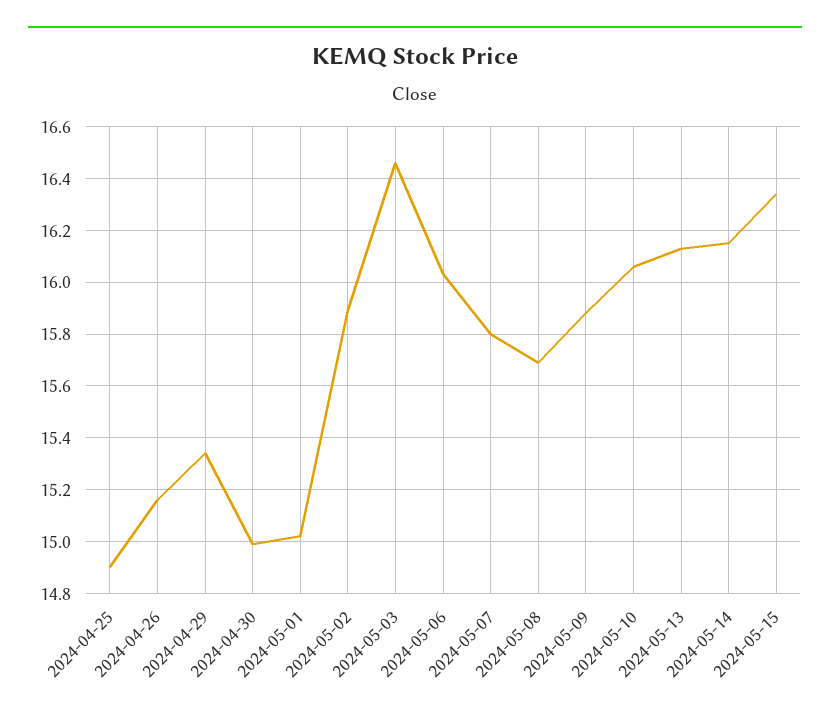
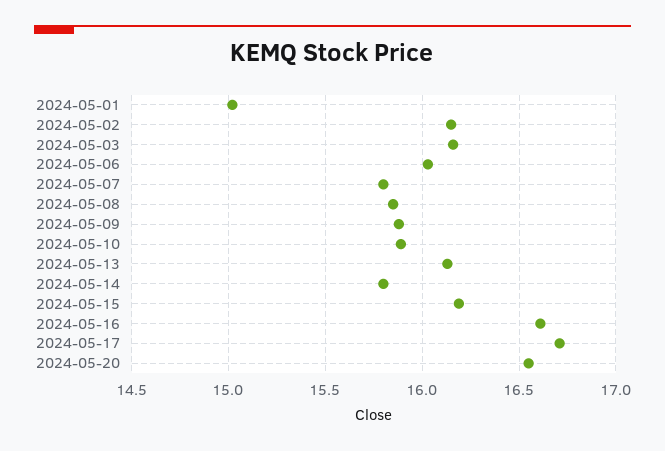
2024-04-25: 14.9 -> none
2024-04-26: 15.15 -> none
2024-04-29: 15.35 -> none
2024-04-30: 15 -> none
2024-05-02: 15.9 -> 16.15
2024-05-03: 16.45 -> 16.15
2024-05-08: 15.7 -> 15.85
2024-05-10: 16.05 -> 15.9
2024-05-14: 16.15 -> 15.8
2024-05-15: 16.35 -> 16.2
2024-05-16: none -> 16.6
2024-05-17: none -> 16.7
2024-05-20: none -> 16.55

